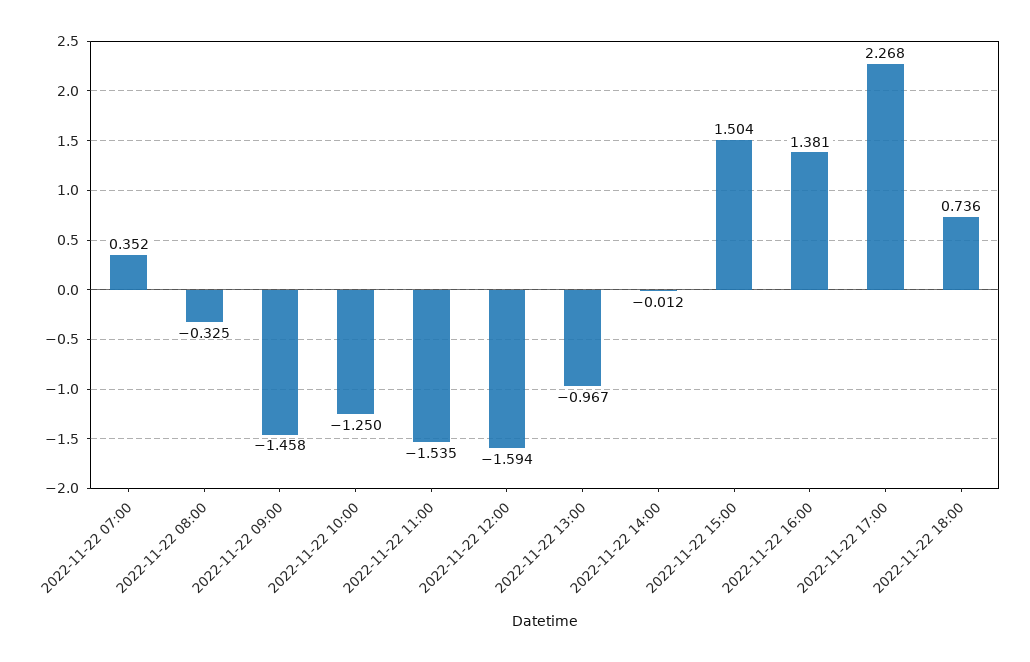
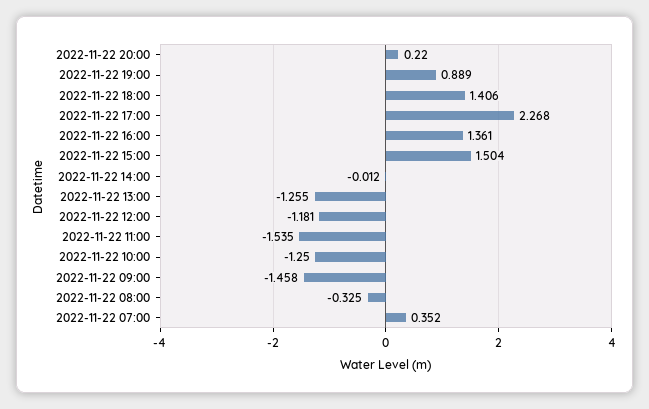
2022-11-22 12:00: -1.594 -> -1.181
2022-11-22 13:00: -0.967 -> -1.255
2022-11-22 16:00: 1.381 -> 1.361
2022-11-22 18:00: 0.736 -> 1.406
2022-11-22 20:00: none -> 0.22
2022-11-22 19:00: none -> 0.889

